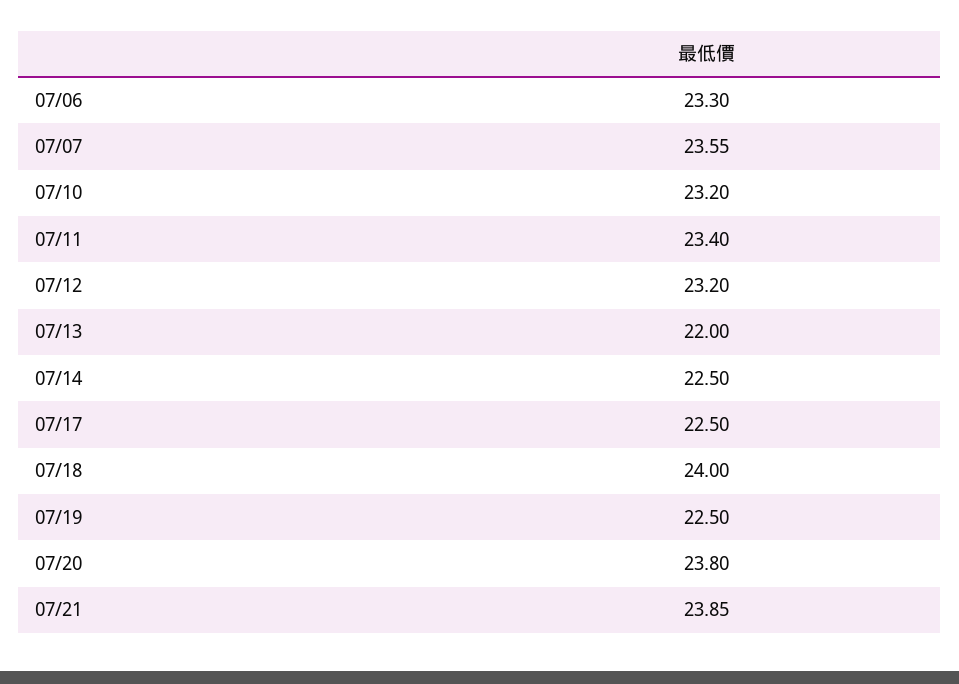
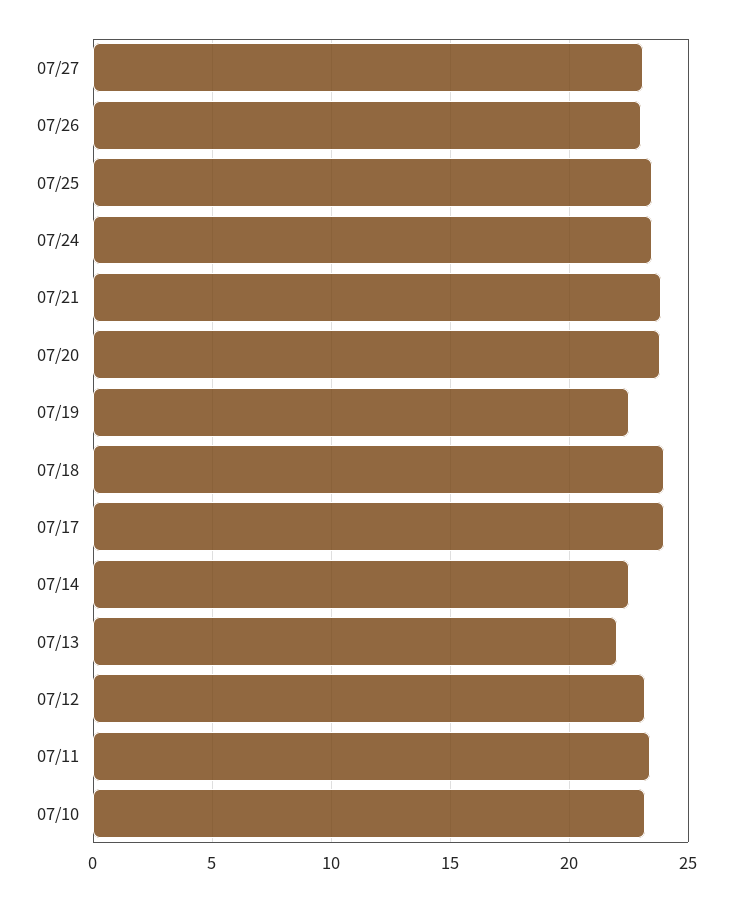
07/06: 23.3 -> none
07/07: 23.55 -> none
07/17: 22.5 -> 24
07/27: none -> 23
07/26: none -> 23
07/25: none -> 23.5
07/24: none -> 23.5

